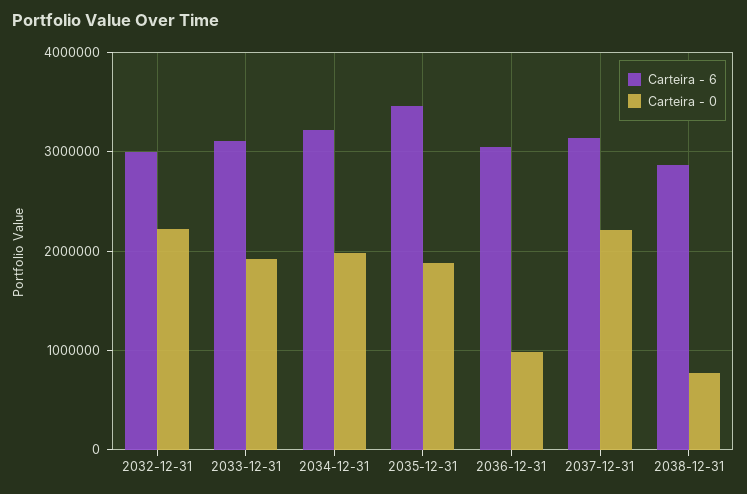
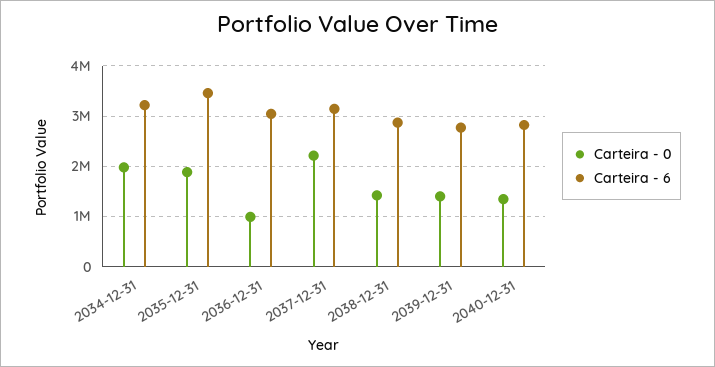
Carteira - 6, 2032-12-31: 3000000 -> none
Carteira - 0, 2032-12-31: 2200000 -> none
Carteira - 6, 2033-12-31: 3100000 -> none
Carteira - 0, 2033-12-31: 1900000 -> none
Carteira - 0, 2038-12-31: 800000 -> 1400000
Carteira - 0, 2039-12-31: none -> 1400000
Carteira - 6, 2039-12-31: none -> 2800000
Carteira - 0, 2040-12-31: none -> 1400000
Carteira - 6, 2040-12-31: none -> 2800000

